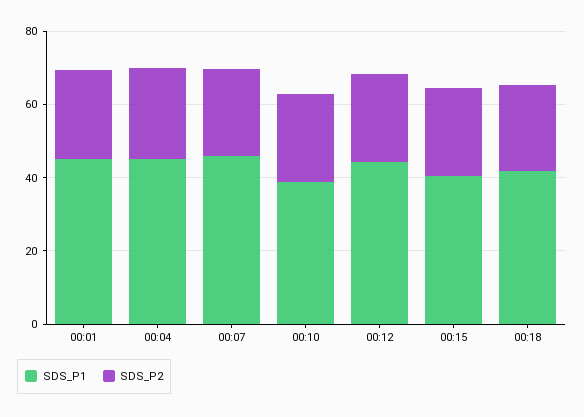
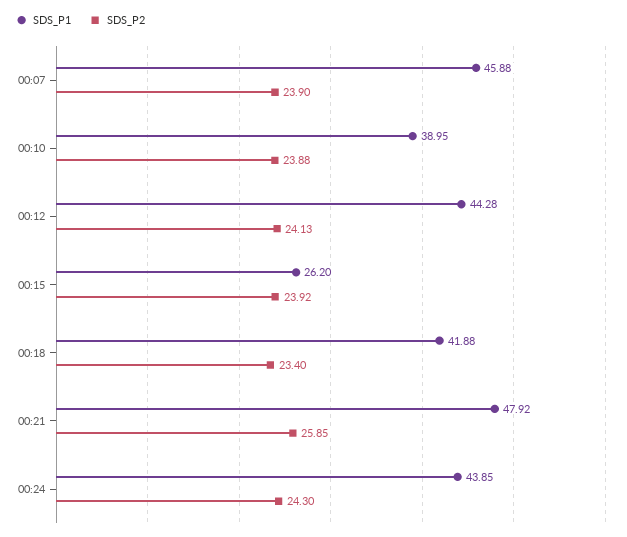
SDS_P1, 00:01: 45 -> none
SDS_P2, 00:01: 25 -> none
SDS_P1, 00:04: 45 -> none
SDS_P2, 00:04: 25 -> none
SDS_P1, 00:15: 40 -> 26.2
SDS_P1, 00:21: none -> 47.92
SDS_P2, 00:21: none -> 25.85
SDS_P1, 00:24: none -> 43.85
SDS_P2, 00:24: none -> 24.3

